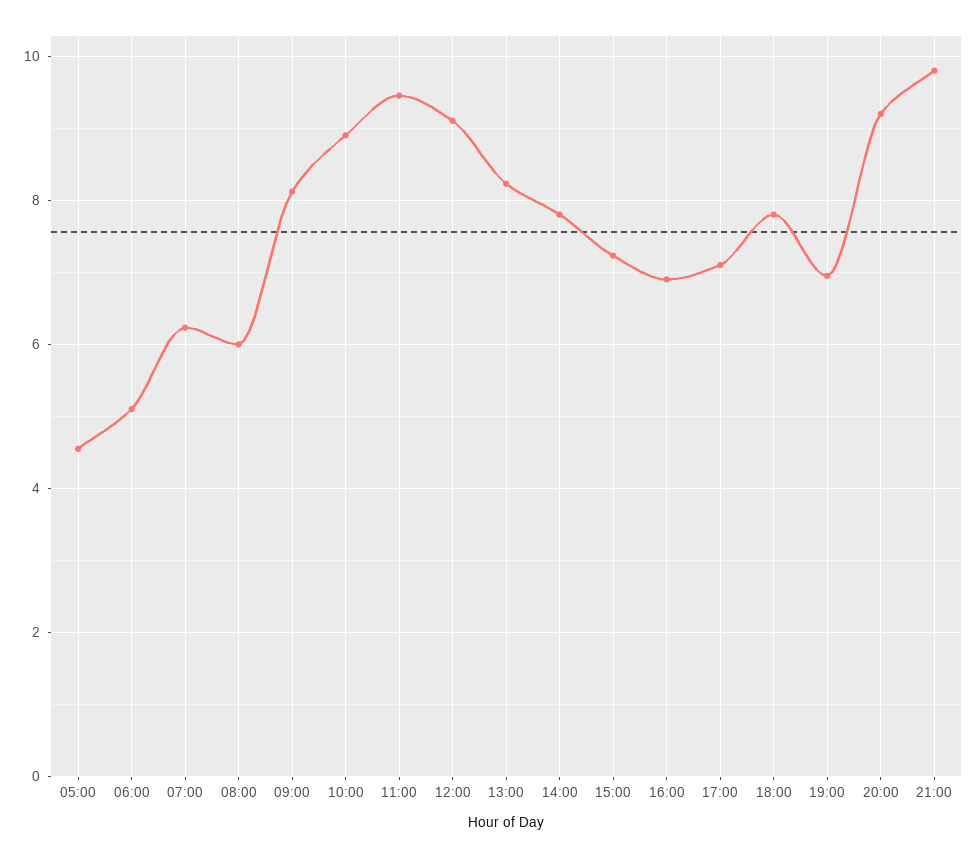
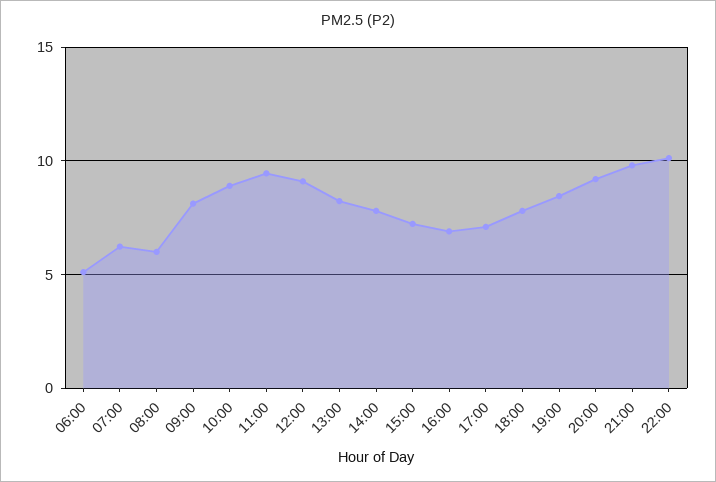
05:00: 4.6 -> none
19:00: 7 -> 8.5
22:00: none -> 10

